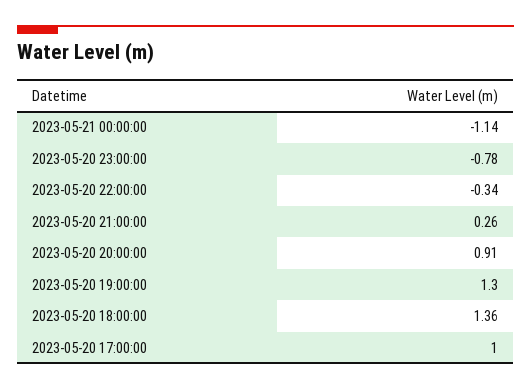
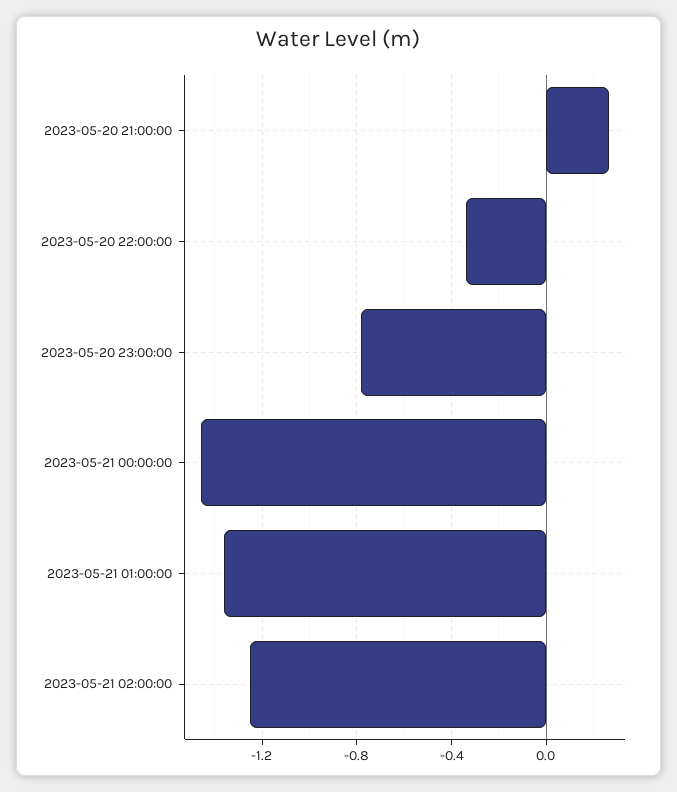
2023-05-21 00:00:00: -1.14 -> -1.45
2023-05-20 20:00:00: 0.91 -> none
2023-05-20 19:00:00: 1.3 -> none
2023-05-20 18:00:00: 1.36 -> none
2023-05-20 17:00:00: 1 -> none
2023-05-21 01:00:00: none -> -1.35
2023-05-21 02:00:00: none -> -1.25

